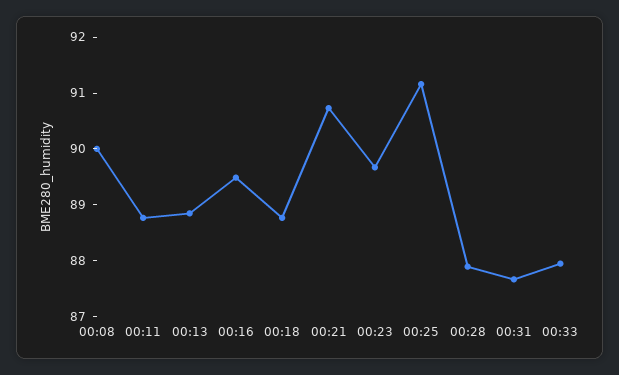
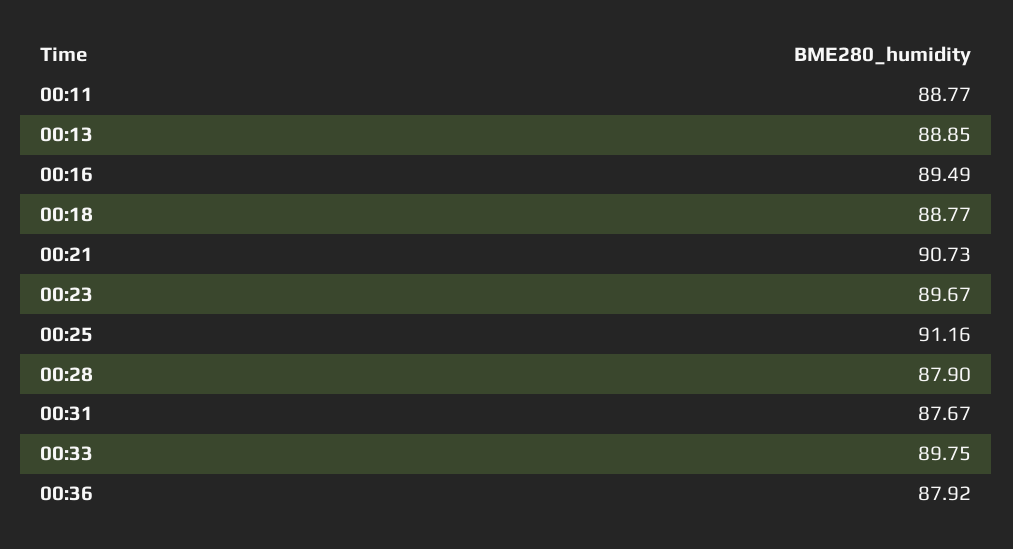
00:08: 90 -> none
00:33: 88 -> 89.75
00:36: none -> 87.92

